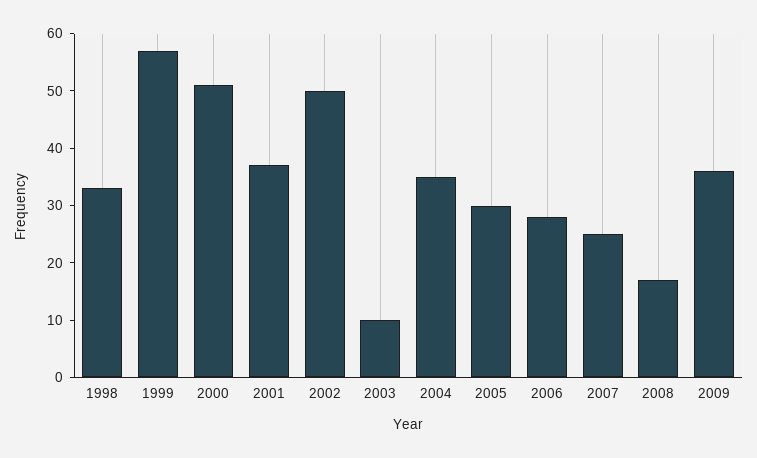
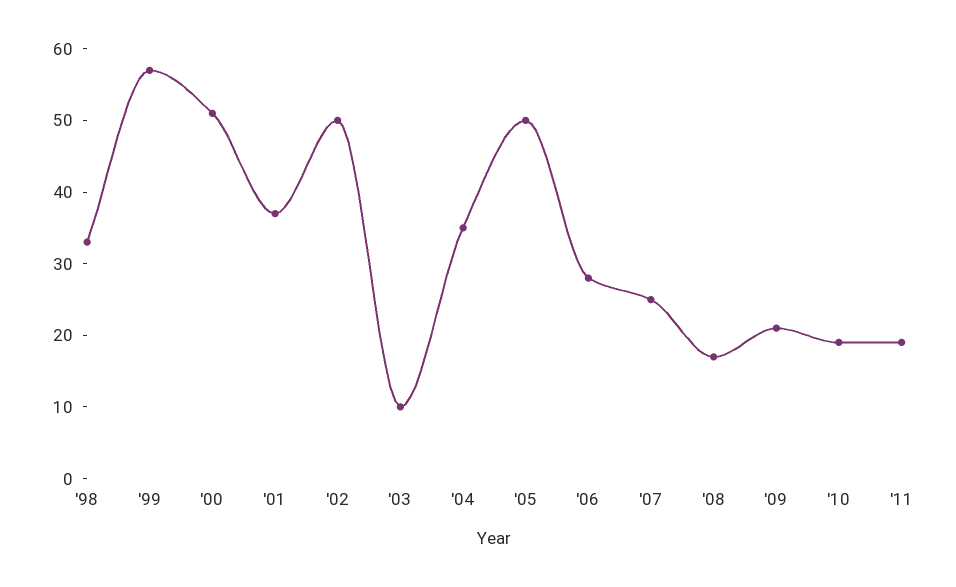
2005: 30 -> 50
2009: 35 -> 20
'10: none -> 20
'11: none -> 20

